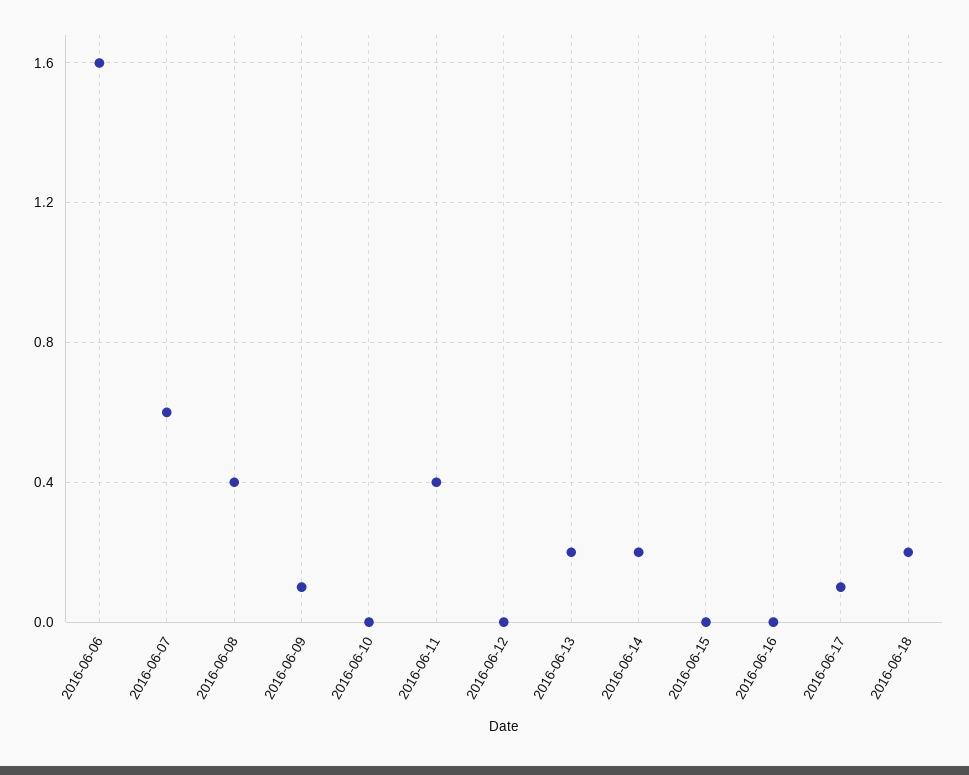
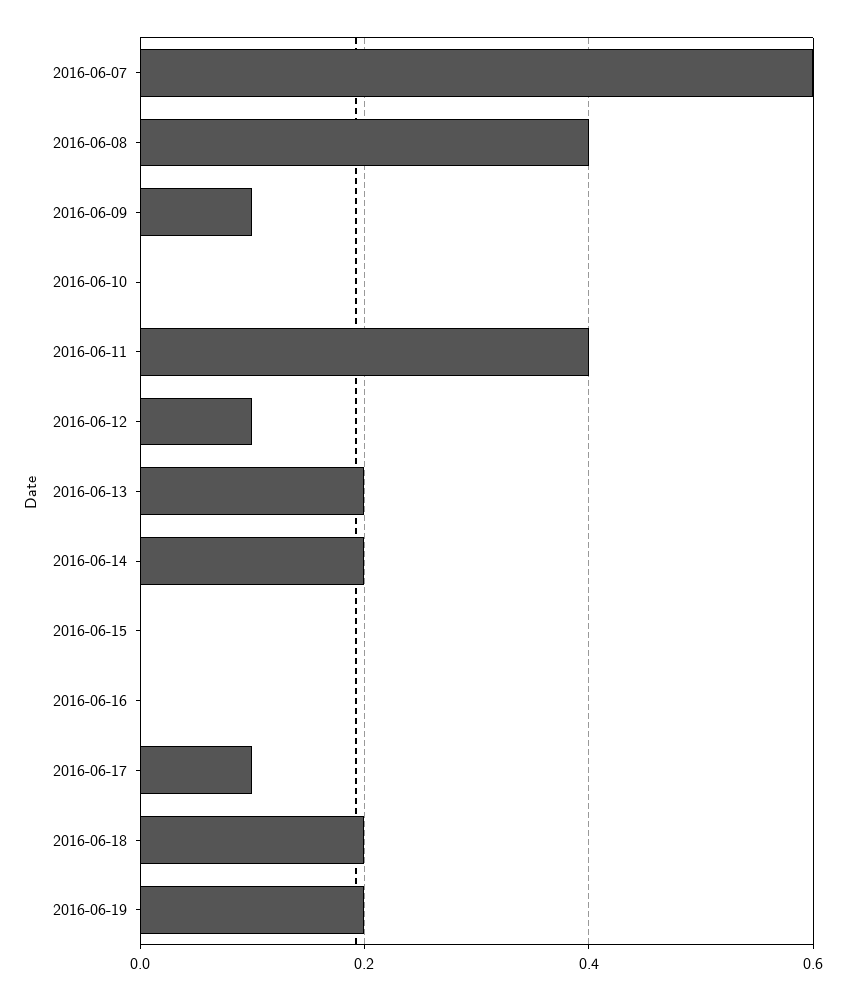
2016-06-06: 1.6 -> none
2016-06-12: 0 -> 0.1
2016-06-19: none -> 0.2

